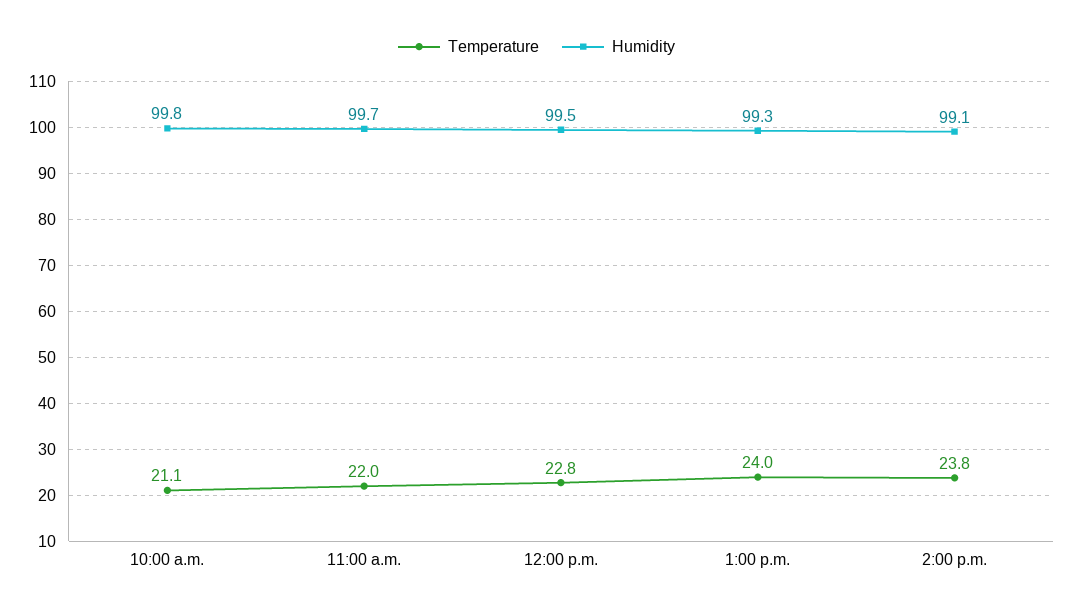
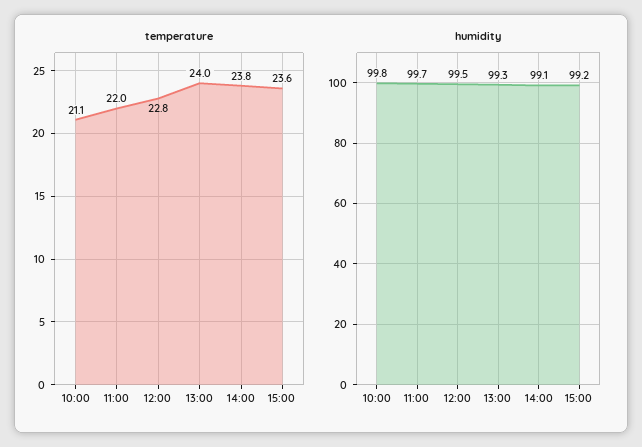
Temperature, 15:00: none -> 23.6
Humidity, 15:00: none -> 99.2

